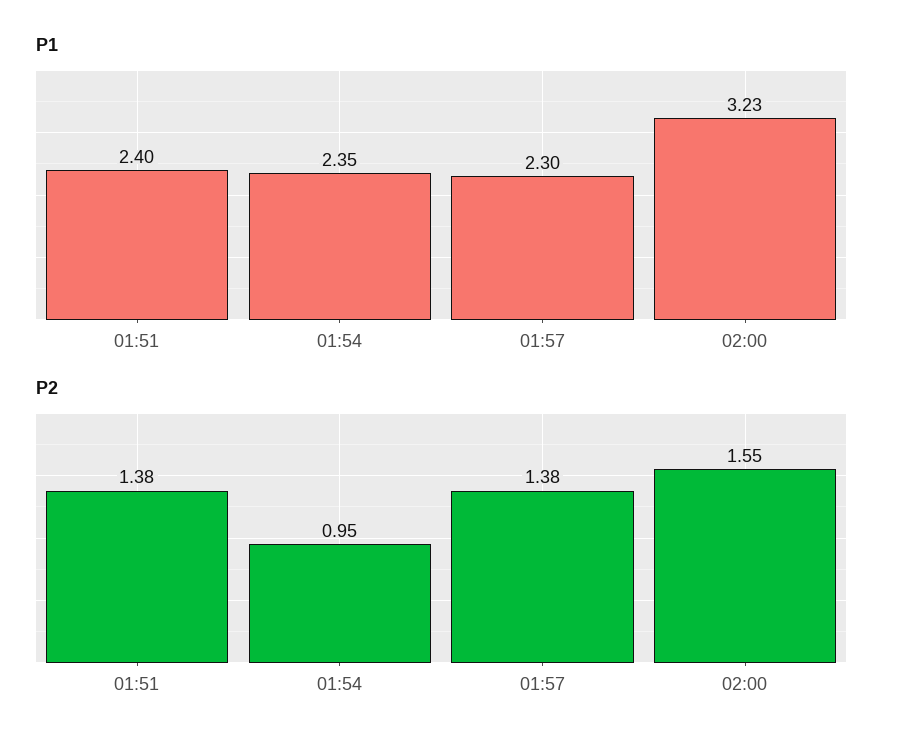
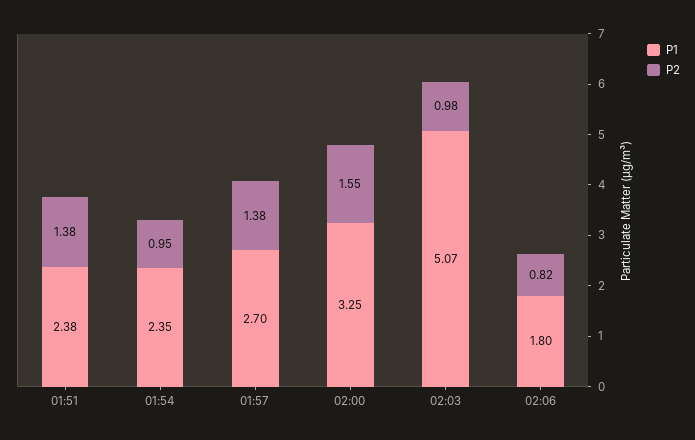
P1, 01:51: 2.4 -> 2.38
P1, 01:57: 2.3 -> 2.7
P1, 02:00: 3.23 -> 3.25
P1, 02:03: none -> 5.07
P2, 02:03: none -> 0.98
P1, 02:06: none -> 1.8
P2, 02:06: none -> 0.82

